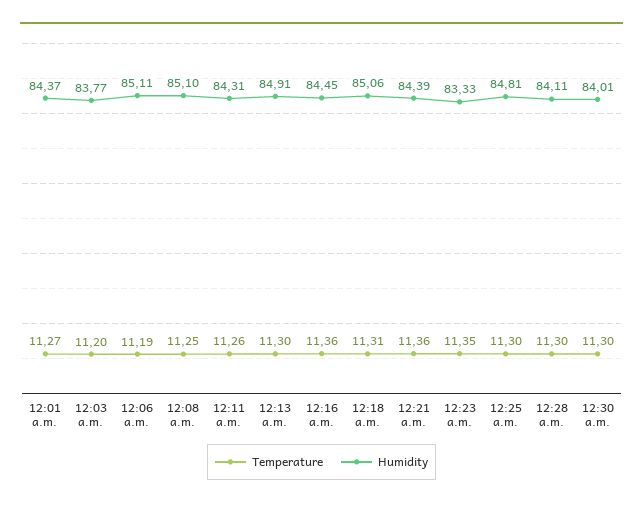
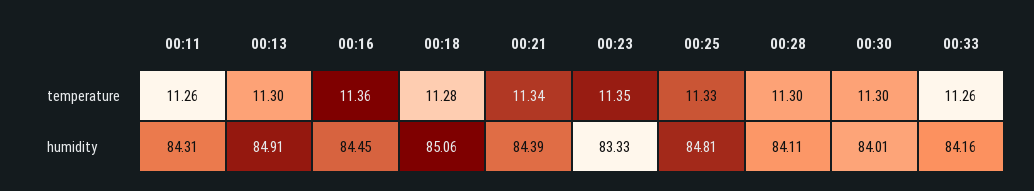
Temperature, 12:01 a.m.: 11.27 -> none
Humidity, 12:01 a.m.: 84.37 -> none
Temperature, 12:03 a.m.: 11.2 -> none
Humidity, 12:03 a.m.: 83.77 -> none
Temperature, 12:06 a.m.: 11.19 -> none
Humidity, 12:06 a.m.: 85.11 -> none
Temperature, 12:08 a.m.: 11.25 -> none
Humidity, 12:08 a.m.: 85.1 -> none
Temperature, 12:18 a.m.: 11.31 -> 11.28
Temperature, 12:21 a.m.: 11.36 -> 11.34
Temperature, 12:25 a.m.: 11.3 -> 11.33
Temperature, 00:33: none -> 11.26
Humidity, 00:33: none -> 84.16

